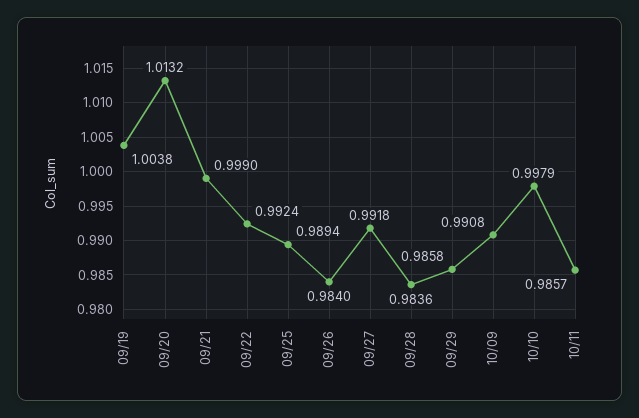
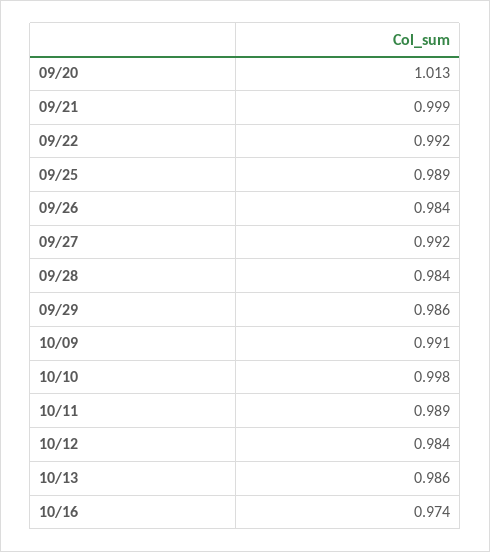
09/19: 1.0038 -> none
10/11: 0.9857 -> 0.989
10/12: none -> 0.984
10/13: none -> 0.986
10/16: none -> 0.974

